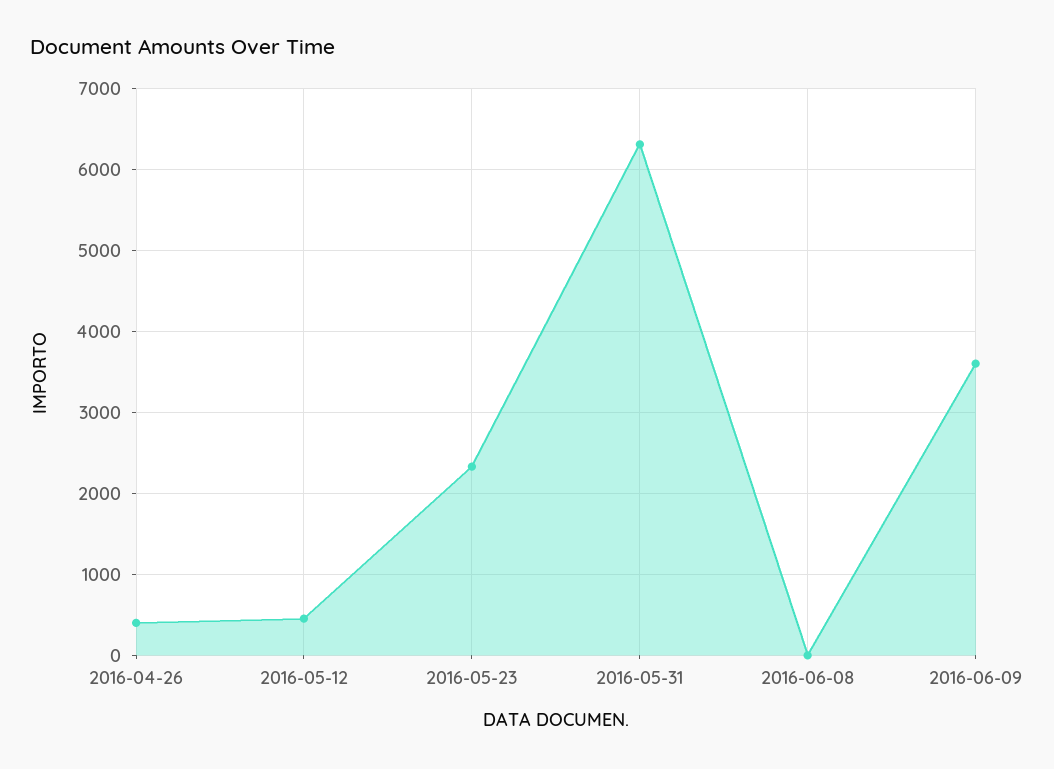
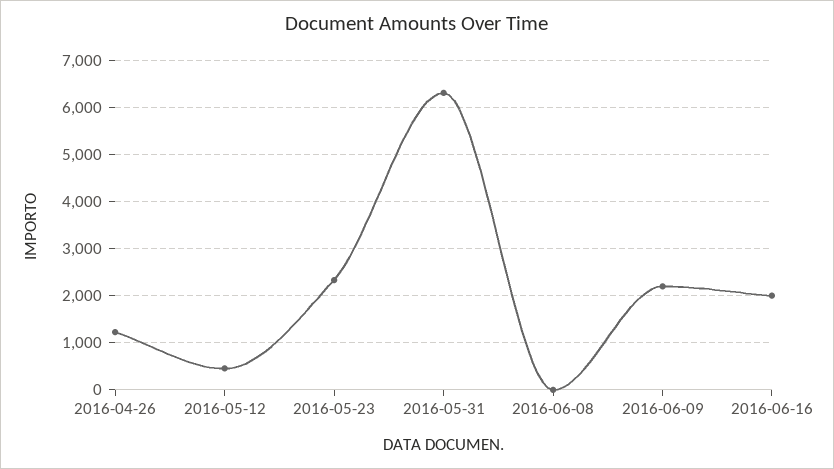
2016-04-26: 400 -> 1200
2016-06-09: 3600 -> 2200
2016-06-16: none -> 2000

